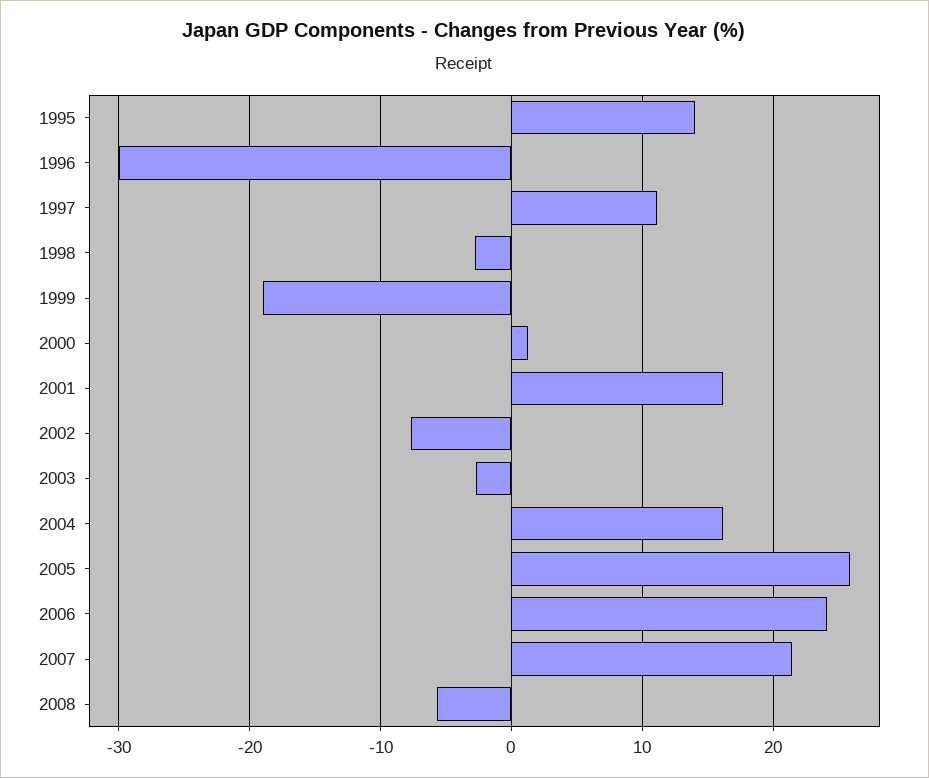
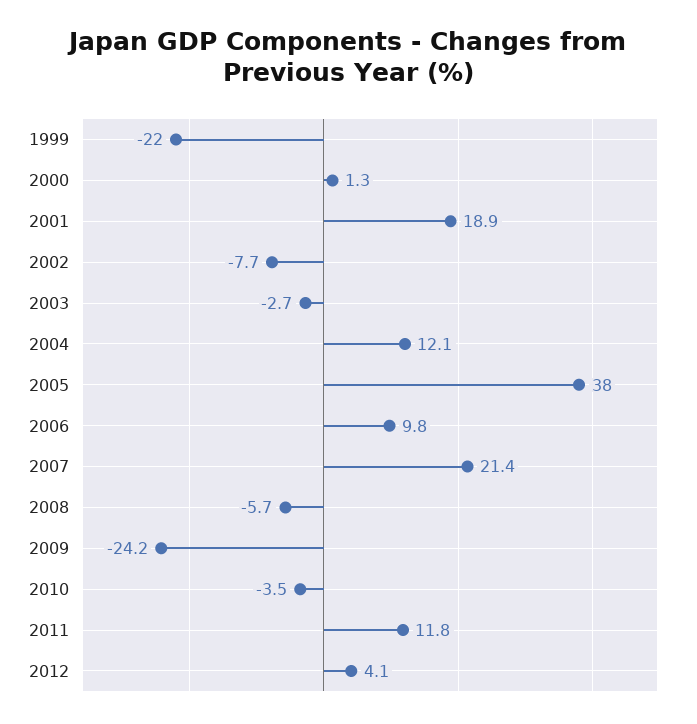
1995: 14 -> none
1996: -30 -> none
1997: 11 -> none
1998: -3 -> none
1999: -19 -> -22
2001: 16 -> 18.9
2004: 16 -> 12.1
2005: 26 -> 38
2006: 24 -> 9.8
2009: none -> -24.2
2010: none -> -3.5
2011: none -> 11.8
2012: none -> 4.1

